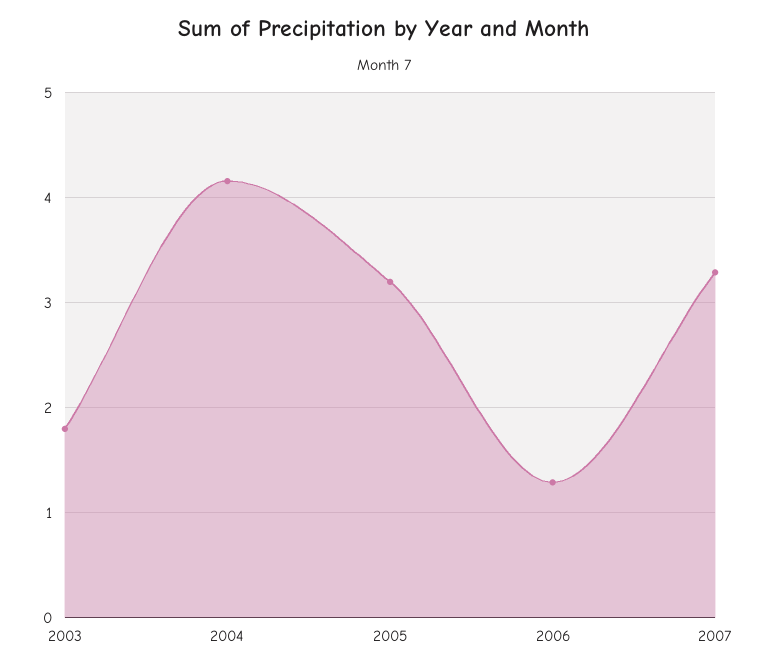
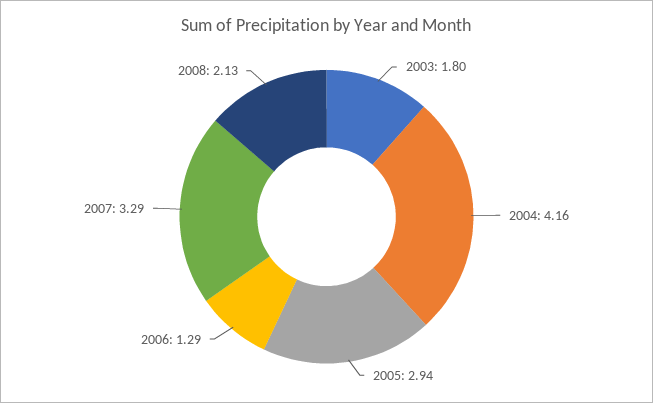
2005: 3.2 -> 2.94
2008: none -> 2.13

